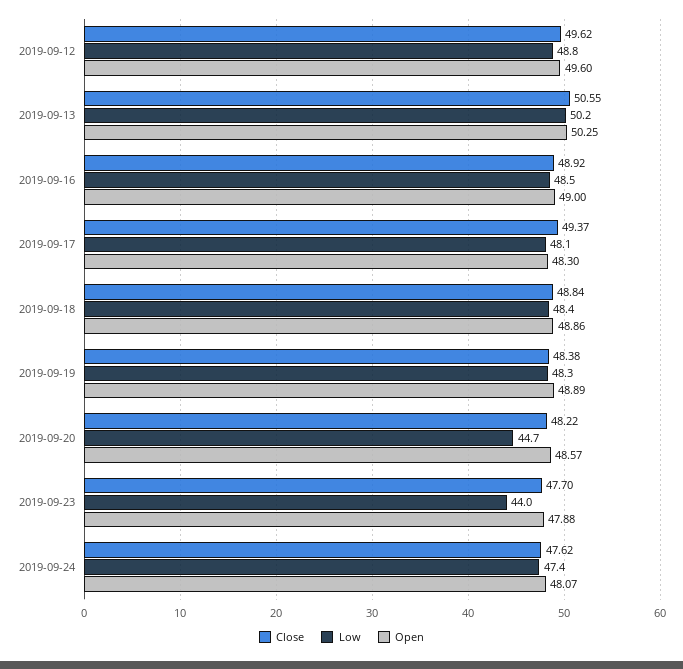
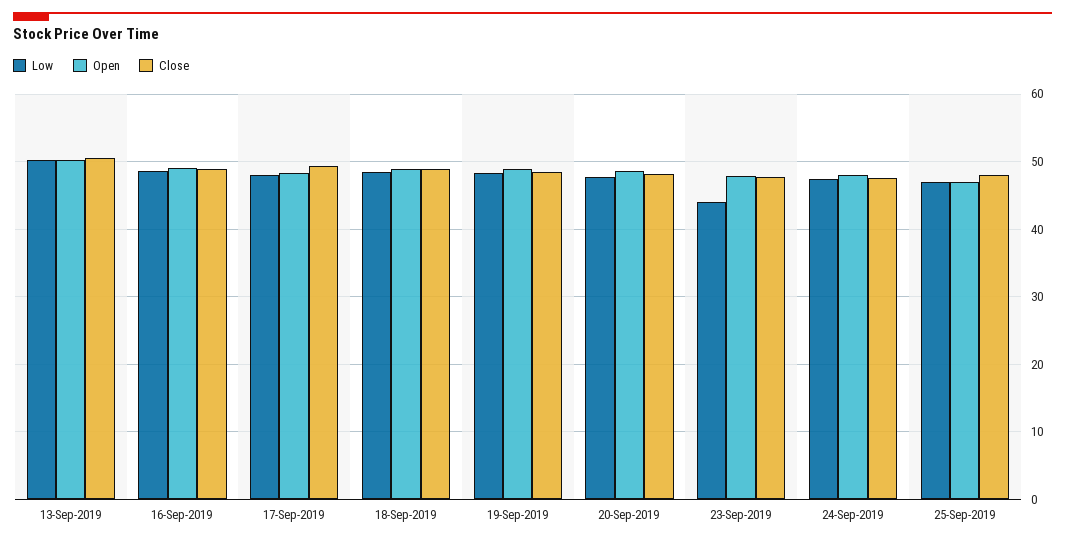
Close, 2019-09-12: 49.62 -> none
Low, 2019-09-12: 48.8 -> none
Open, 2019-09-12: 49.6 -> none
Low, 2019-09-20: 44.7 -> 48
Low, 25-Sep-2019: none -> 47
Open, 25-Sep-2019: none -> 47
Close, 25-Sep-2019: none -> 48

